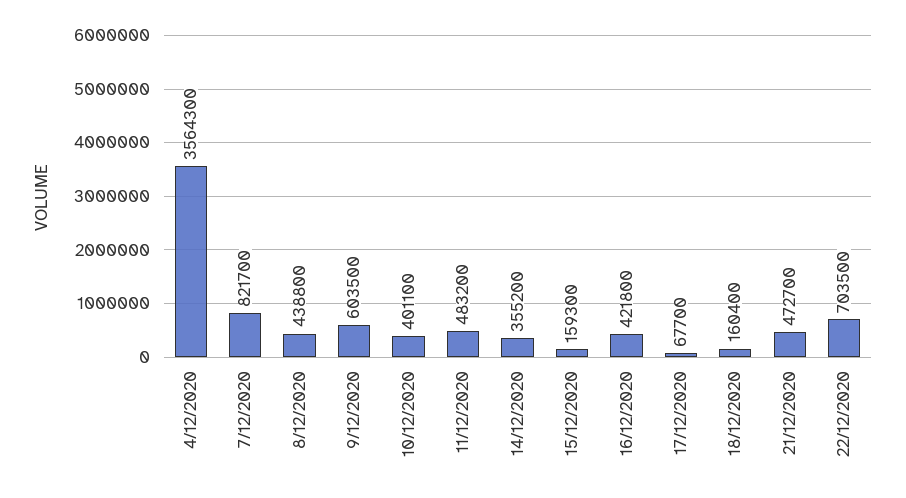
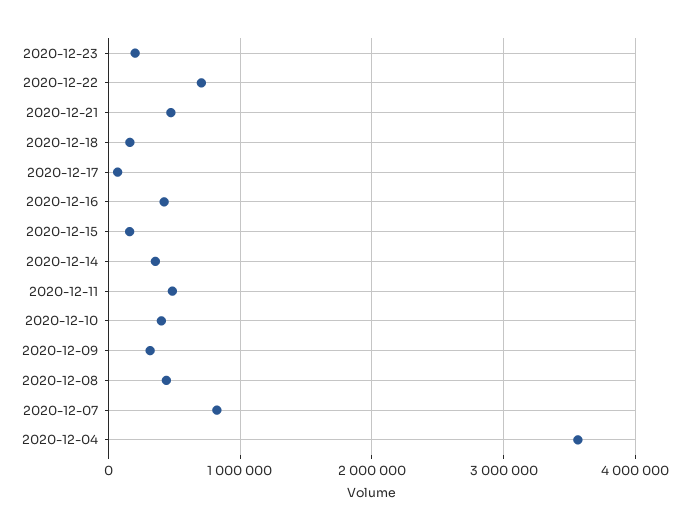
9/12/2020: 603500 -> 300000
2020-12-23: none -> 200000

